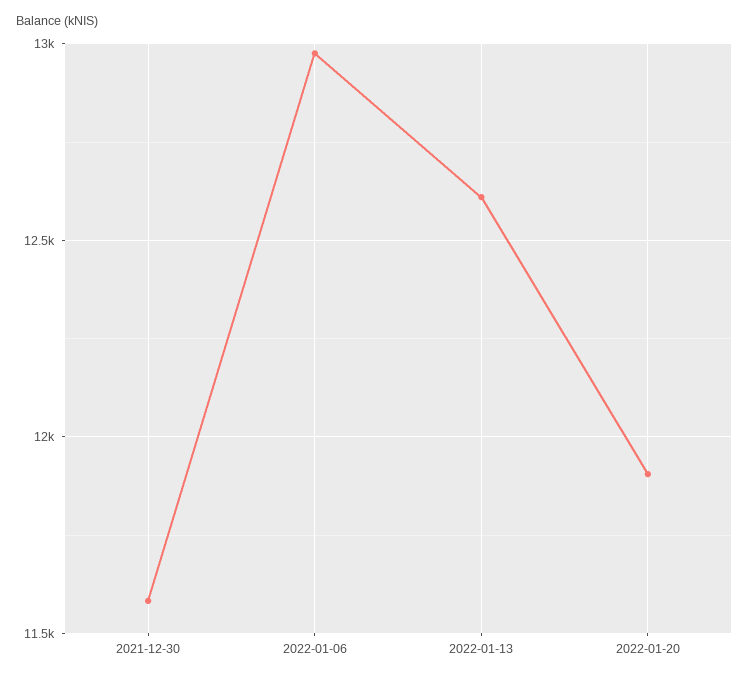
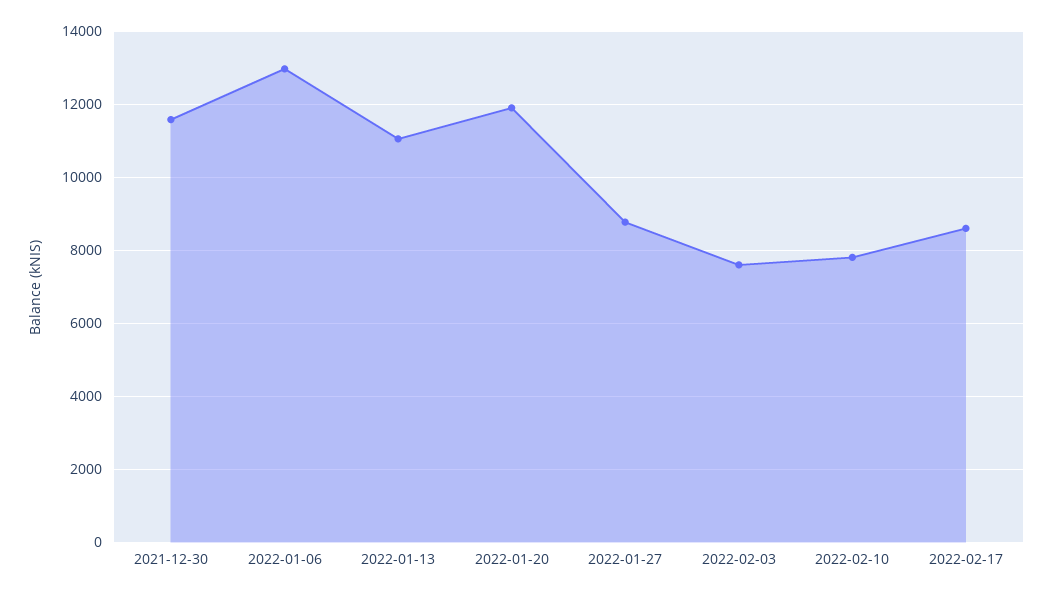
2022-01-13: 12600 -> 11000
2022-01-27: none -> 8800
2022-02-03: none -> 7600
2022-02-10: none -> 7800
2022-02-17: none -> 8600

